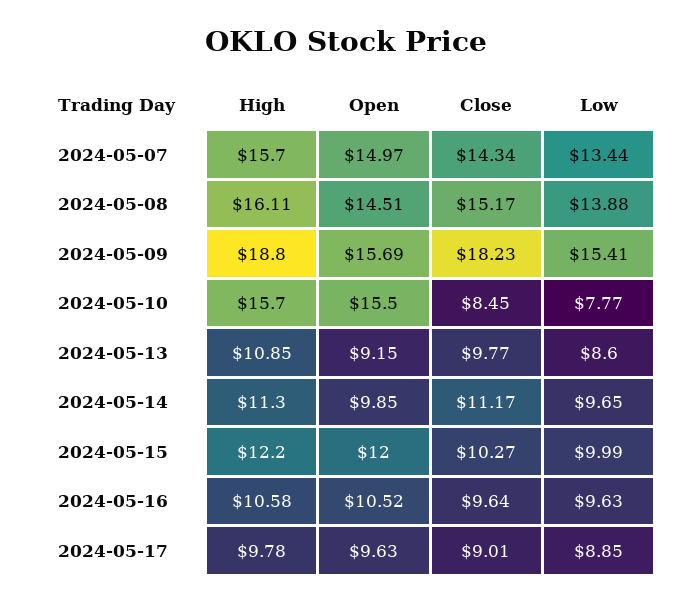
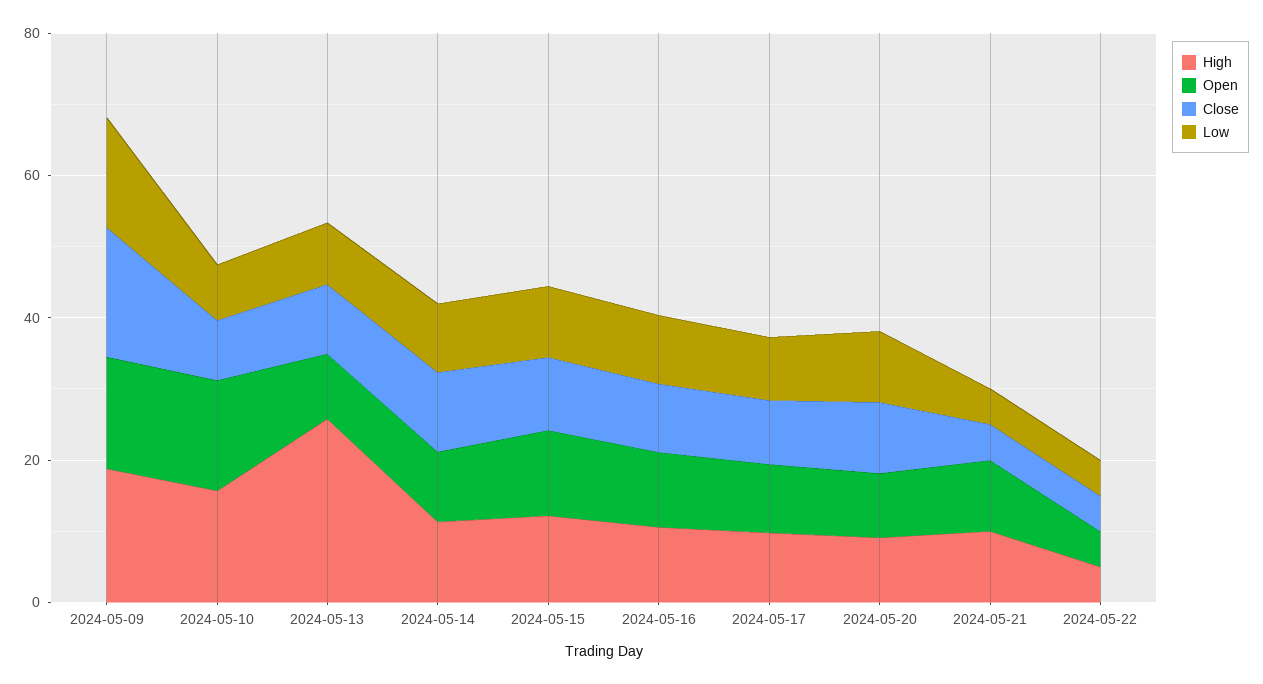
High, 2024-05-07: 15.7 -> none
Open, 2024-05-07: 14.97 -> none
Close, 2024-05-07: 14.34 -> none
Low, 2024-05-07: 13.44 -> none
High, 2024-05-08: 16.11 -> none
Open, 2024-05-08: 14.51 -> none
Close, 2024-05-08: 15.17 -> none
Low, 2024-05-08: 13.88 -> none
High, 2024-05-13: 10.85 -> 25
High, 2024-05-20: none -> 10
Open, 2024-05-20: none -> 10
Close, 2024-05-20: none -> 10
Low, 2024-05-20: none -> 10
High, 2024-05-21: none -> 10
Open, 2024-05-21: none -> 10
Close, 2024-05-21: none -> 5
Low, 2024-05-21: none -> 5
High, 2024-05-22: none -> 5
Open, 2024-05-22: none -> 5
Close, 2024-05-22: none -> 5
Low, 2024-05-22: none -> 5

